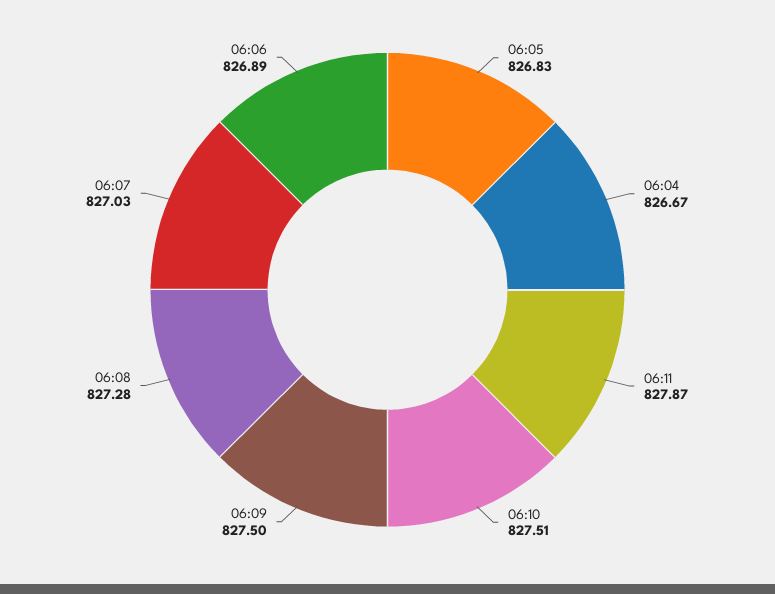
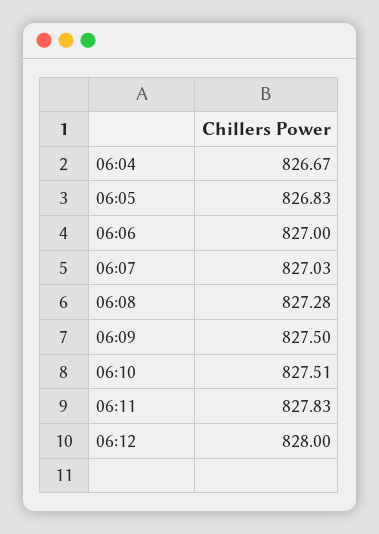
06:11: 827.87 -> 827.83
06:06: 826.89 -> 827
06:12: none -> 828

